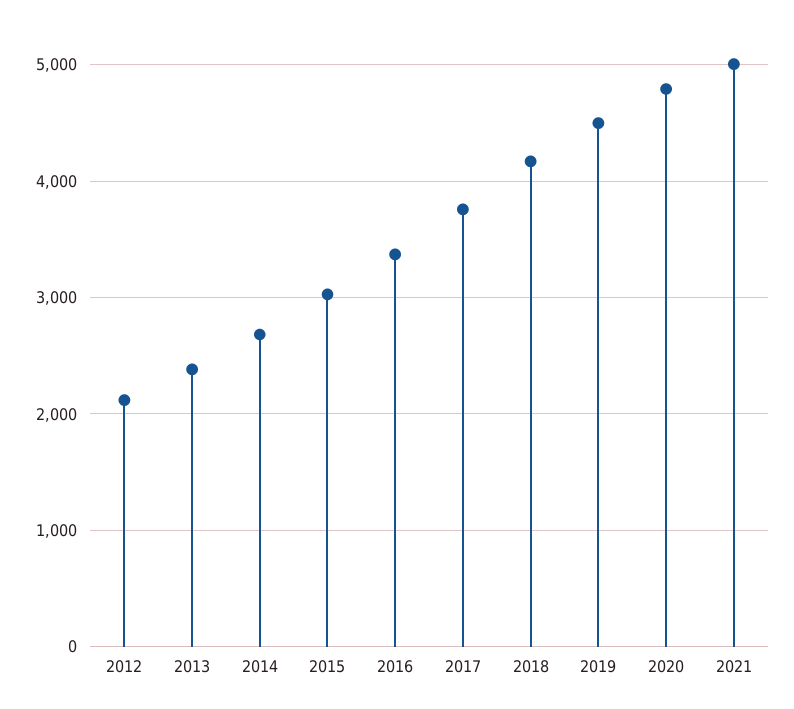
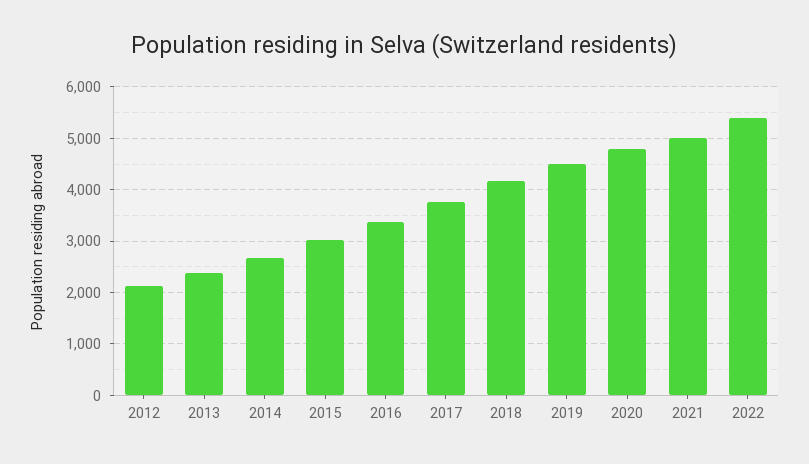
2022: none -> 5400

